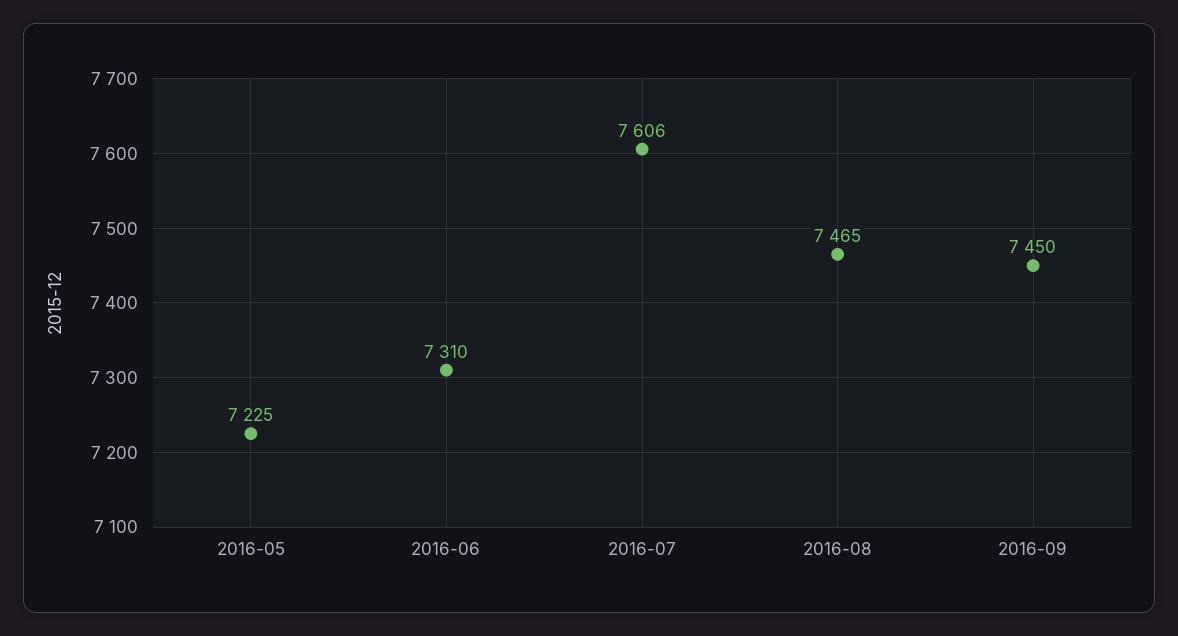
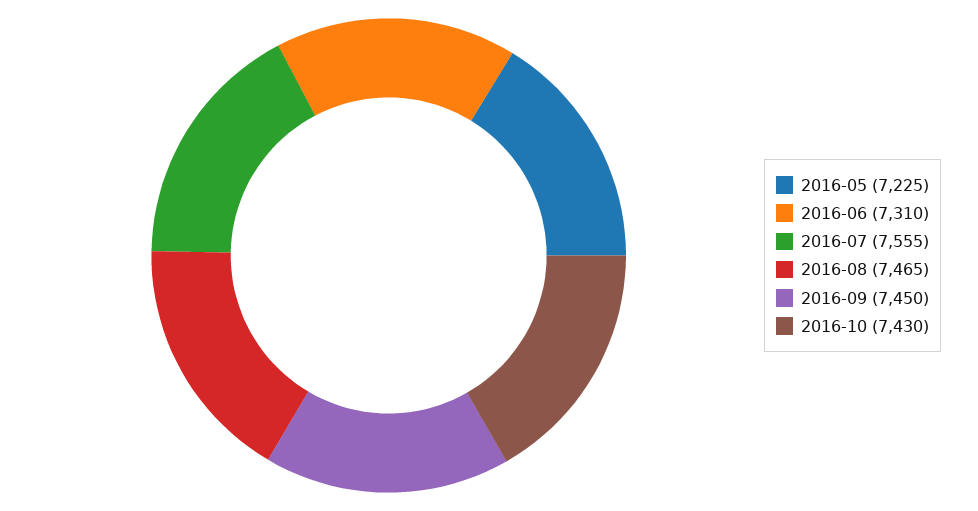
2016-07: 7606 -> 7555
2016-10: none -> 7430

